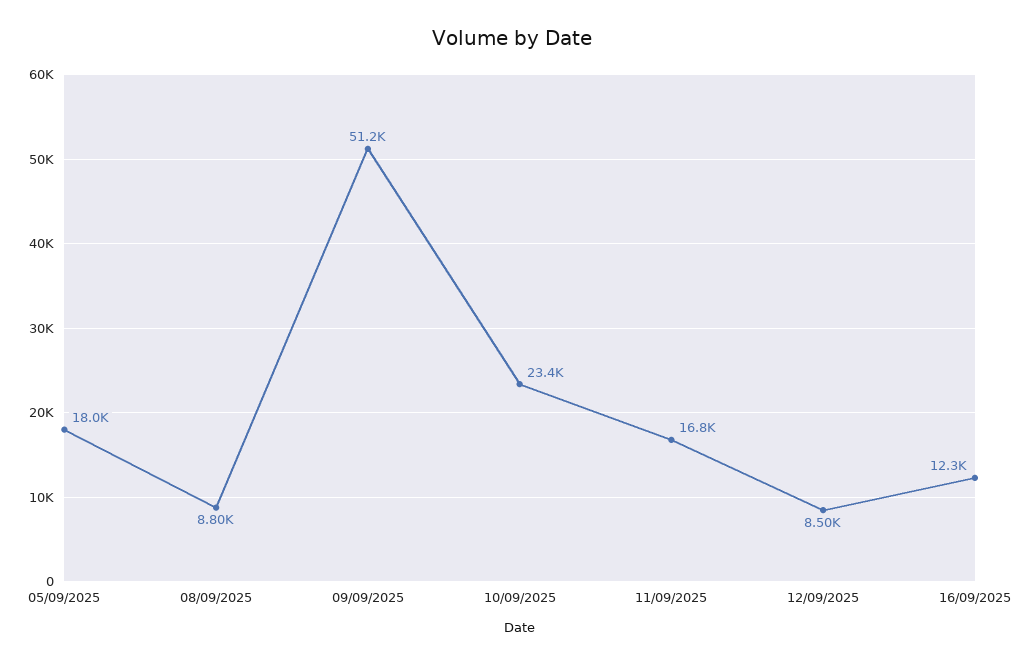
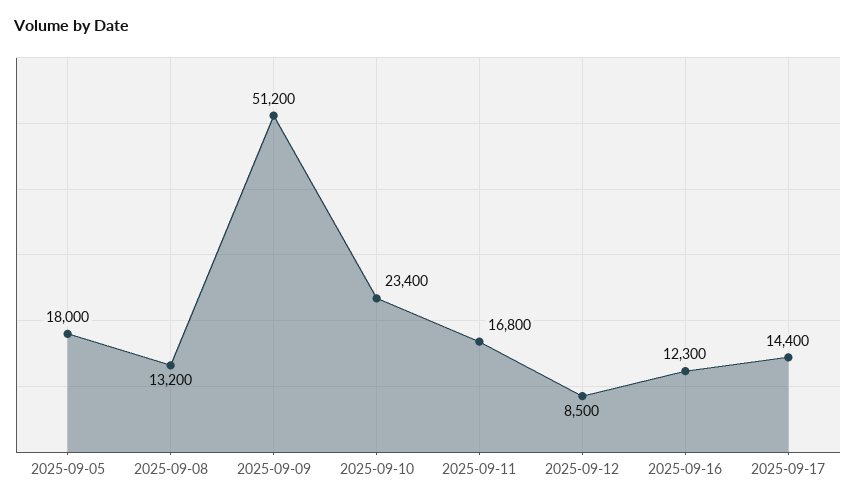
08/09/2025: 8800 -> 13200
2025-09-17: none -> 14400

